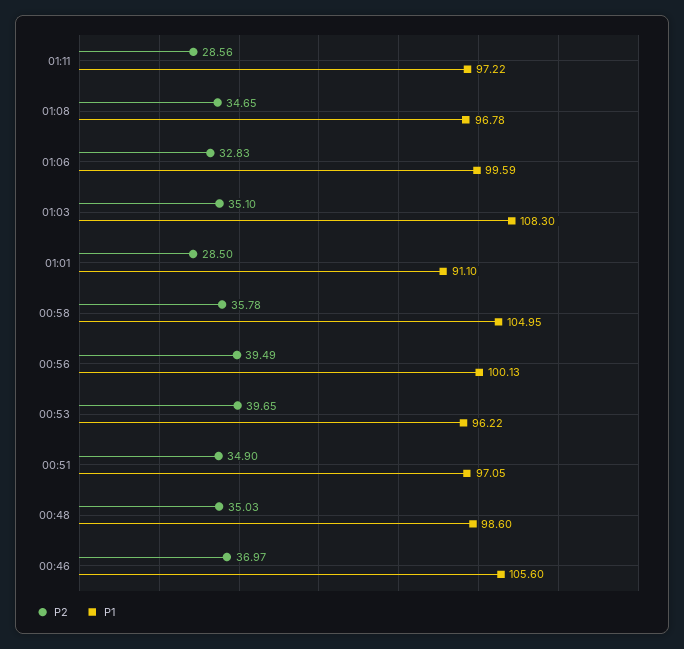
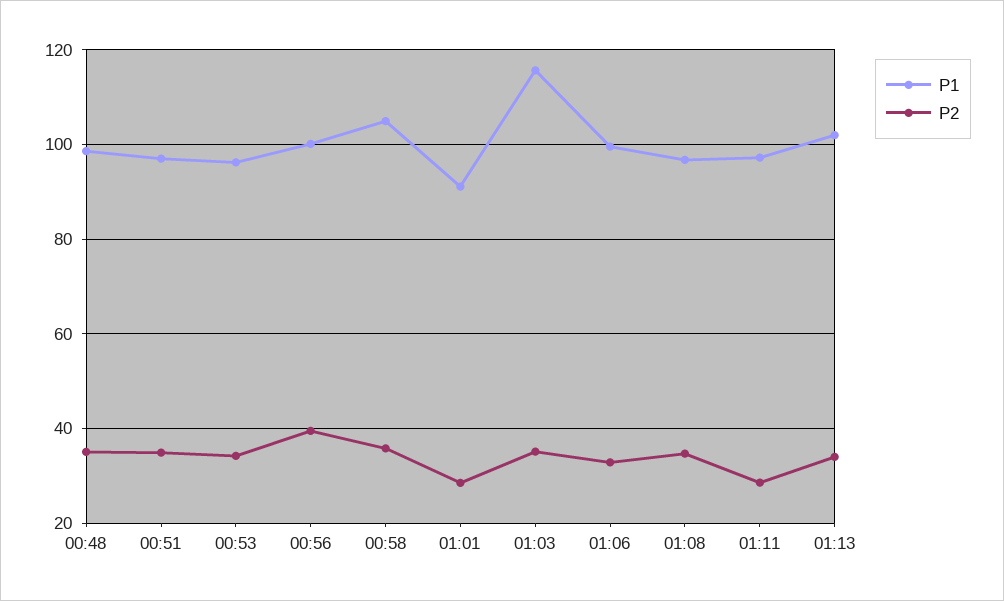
P1, 01:03: 108.3 -> 116
P2, 00:53: 39.65 -> 34
P2, 00:46: 36.97 -> none
P1, 00:46: 105.6 -> none
P1, 01:13: none -> 102
P2, 01:13: none -> 34

